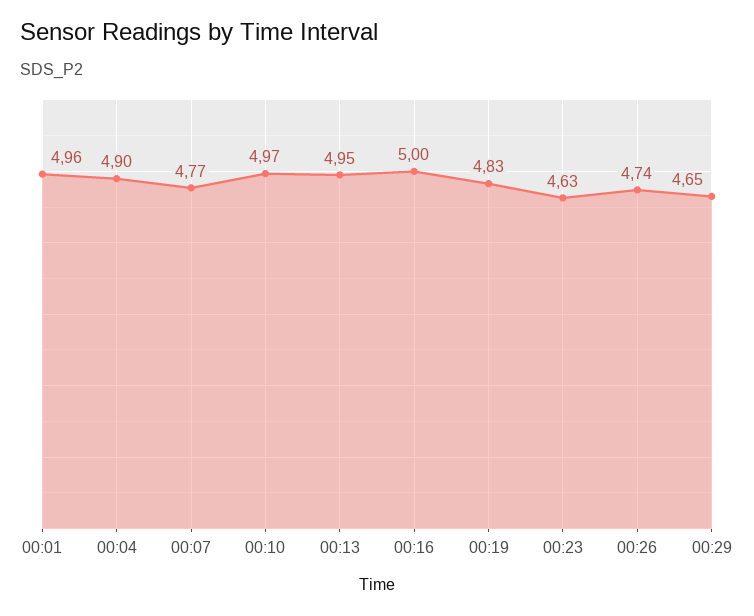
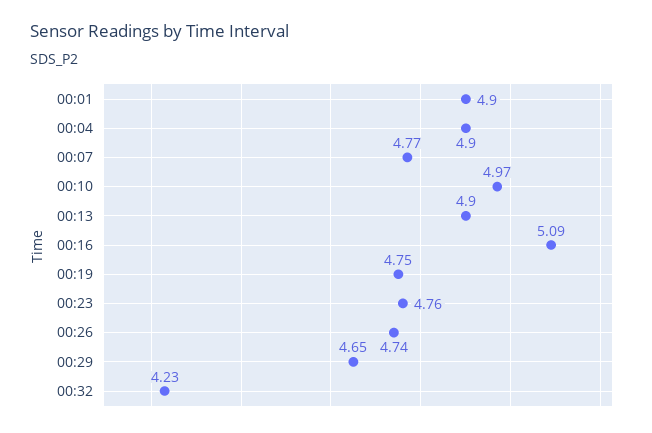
00:01: 4.96 -> 4.9
00:13: 4.95 -> 4.9
00:16: 5 -> 5.09
00:19: 4.83 -> 4.75
00:23: 4.63 -> 4.76
00:32: none -> 4.23

